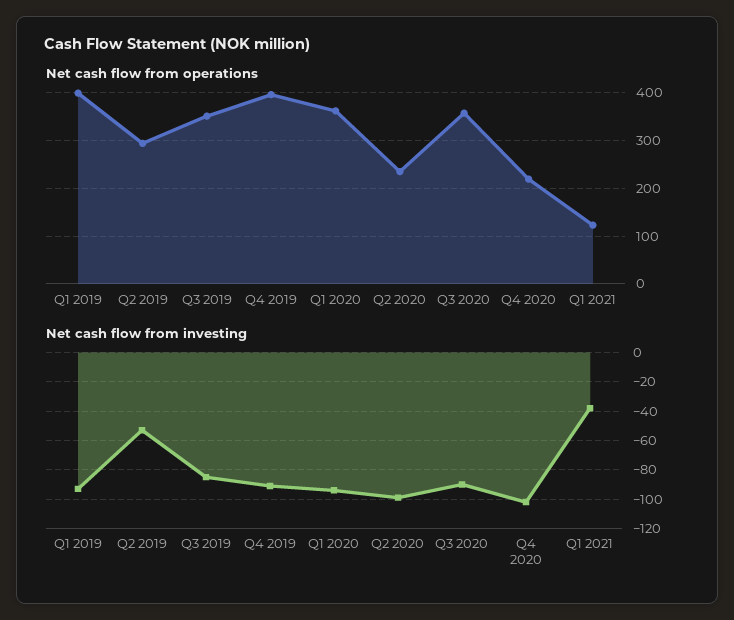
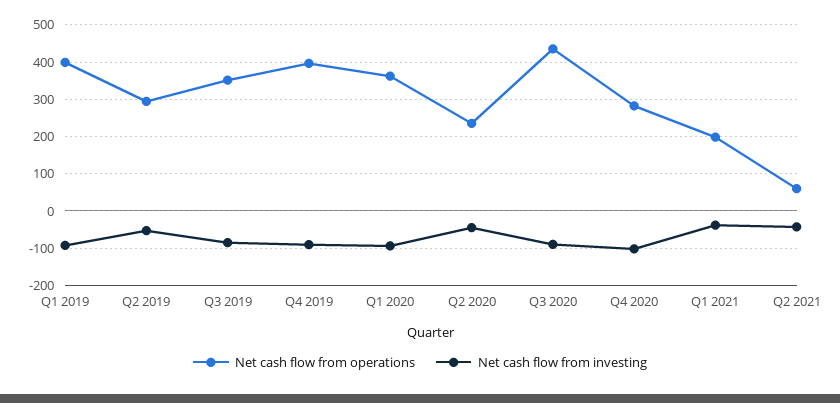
Net cash flow from operations, Q3 2020: 360 -> 440
Net cash flow from operations, Q4 2020: 220 -> 280
Net cash flow from operations, Q1 2021: 120 -> 200
Net cash flow from investing, Q2 2020: -100 -> -40
Net cash flow from operations, Q2 2021: none -> 60
Net cash flow from investing, Q2 2021: none -> -40

